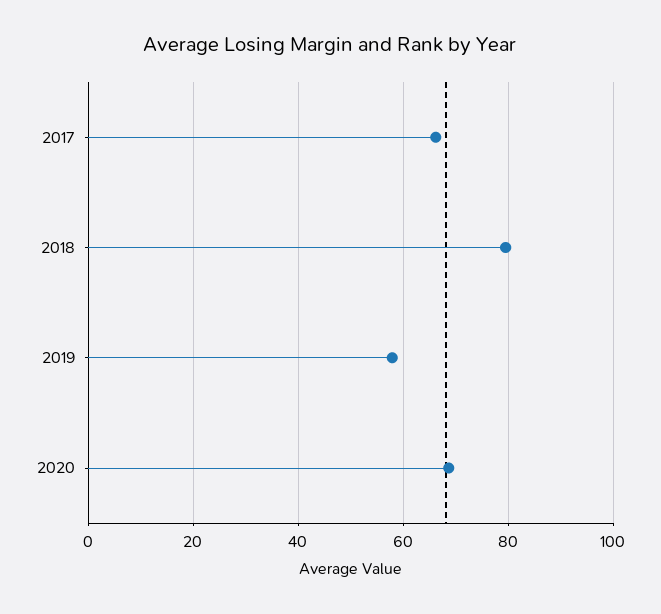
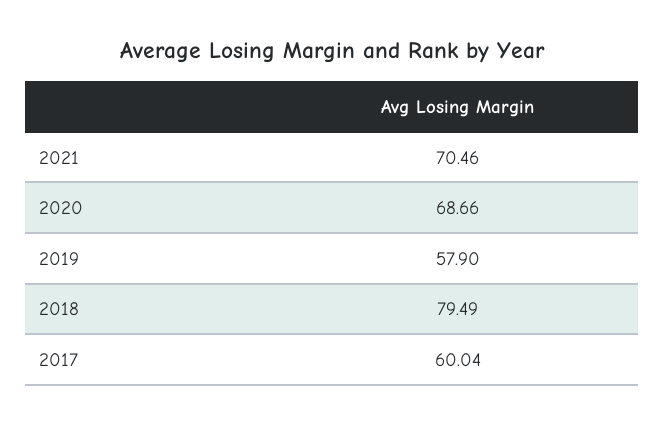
2017: 66 -> 60.04
2021: none -> 70.46

